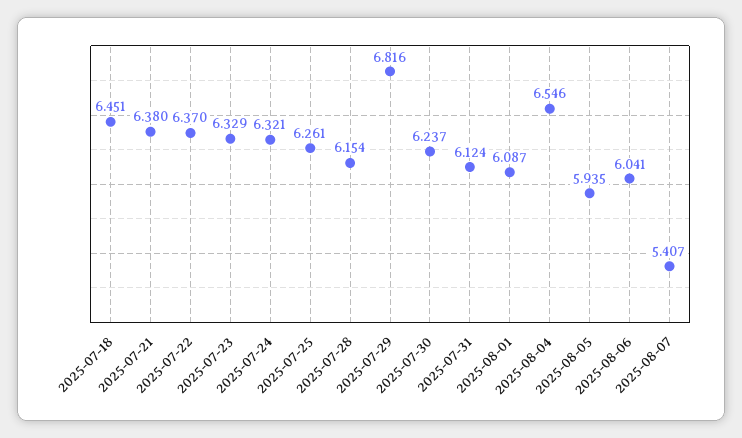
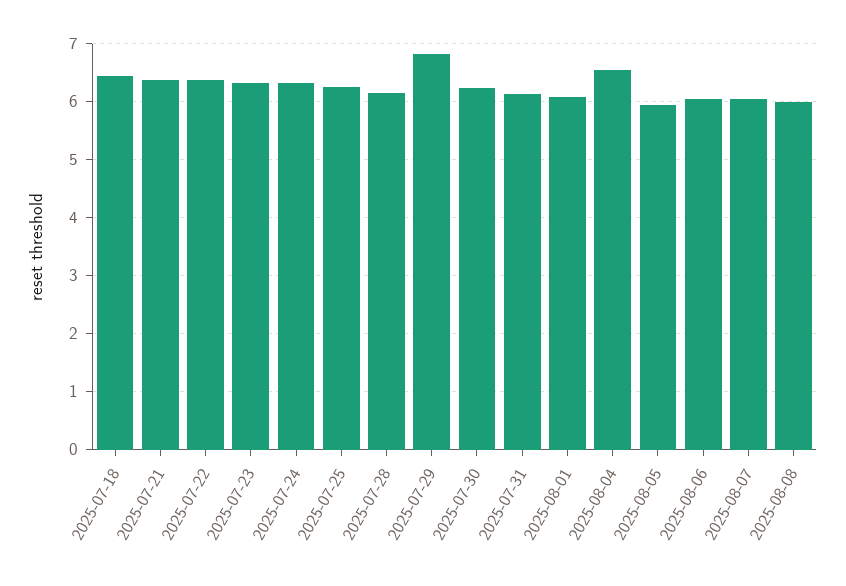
2025-08-07: 5.407 -> 6
2025-08-08: none -> 6

